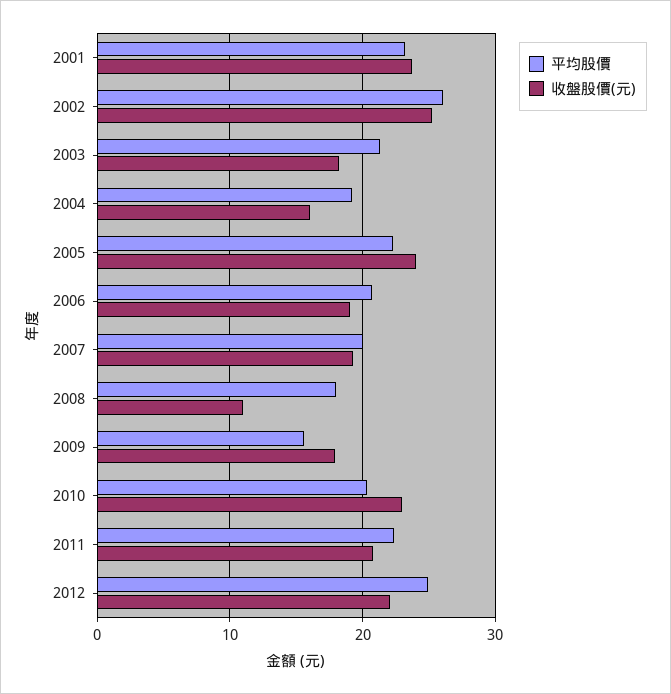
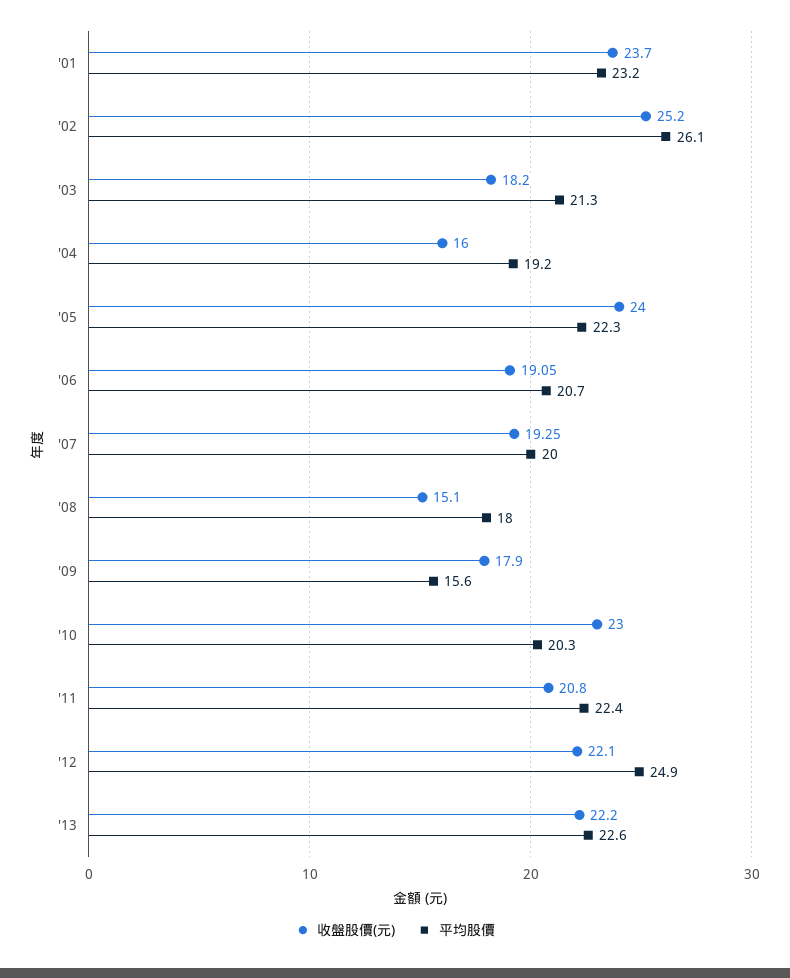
收盤股價(元), 2008: 11 -> 15.1
收盤股價(元), '13: none -> 22.2
平均股價, '13: none -> 22.6

